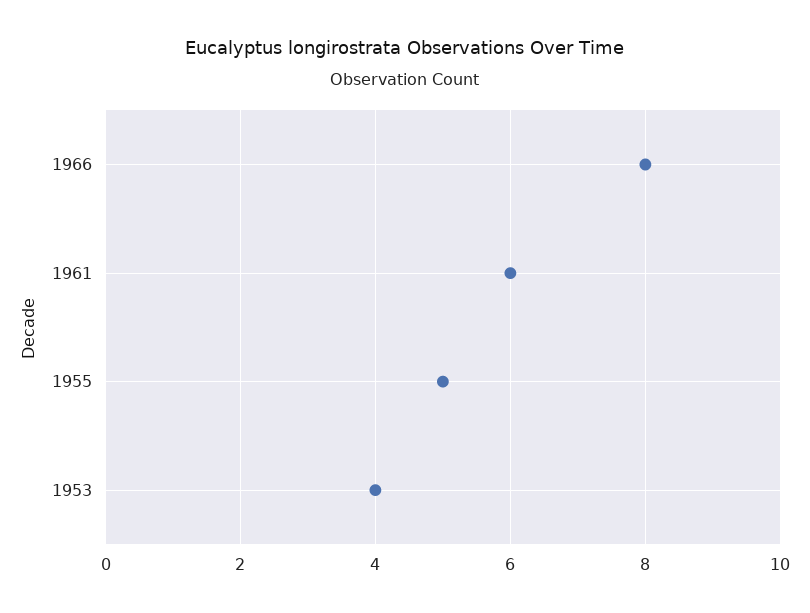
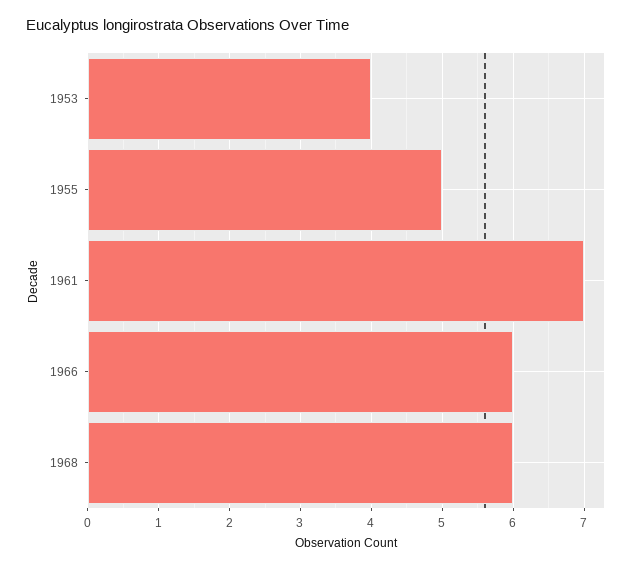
1966: 8 -> 6
1961: 6 -> 7
1968: none -> 6

